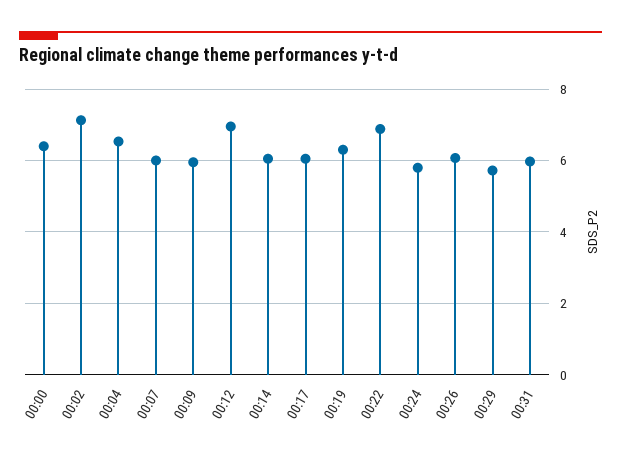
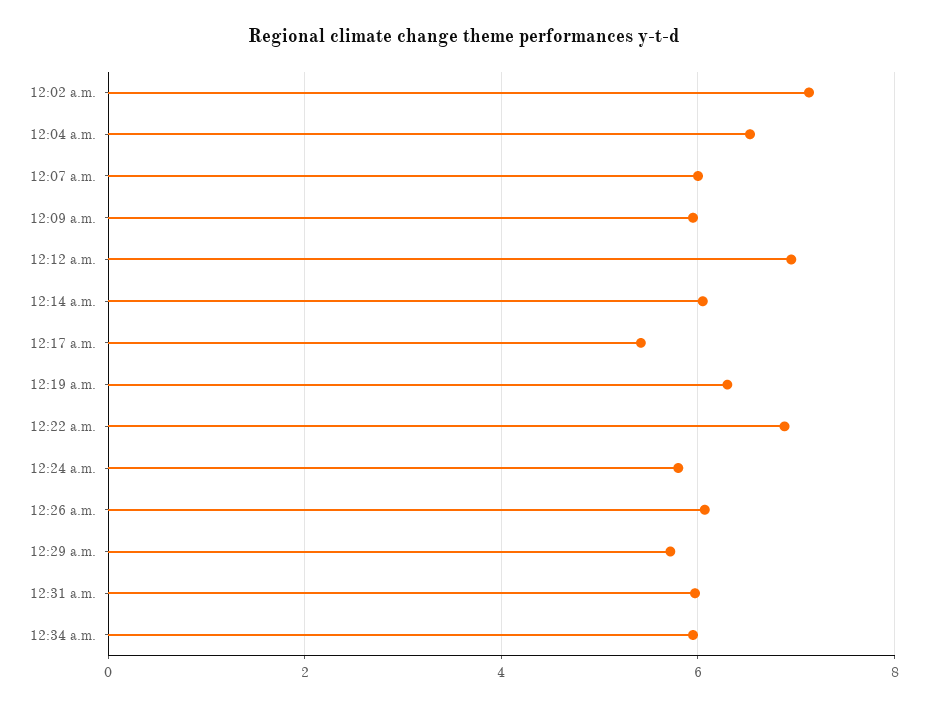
00:00: 6.4 -> none
00:17: 6 -> 5.4
12:34 a.m.: none -> 6

